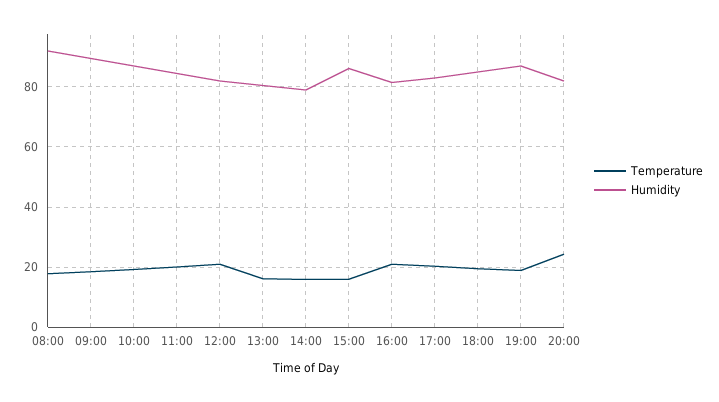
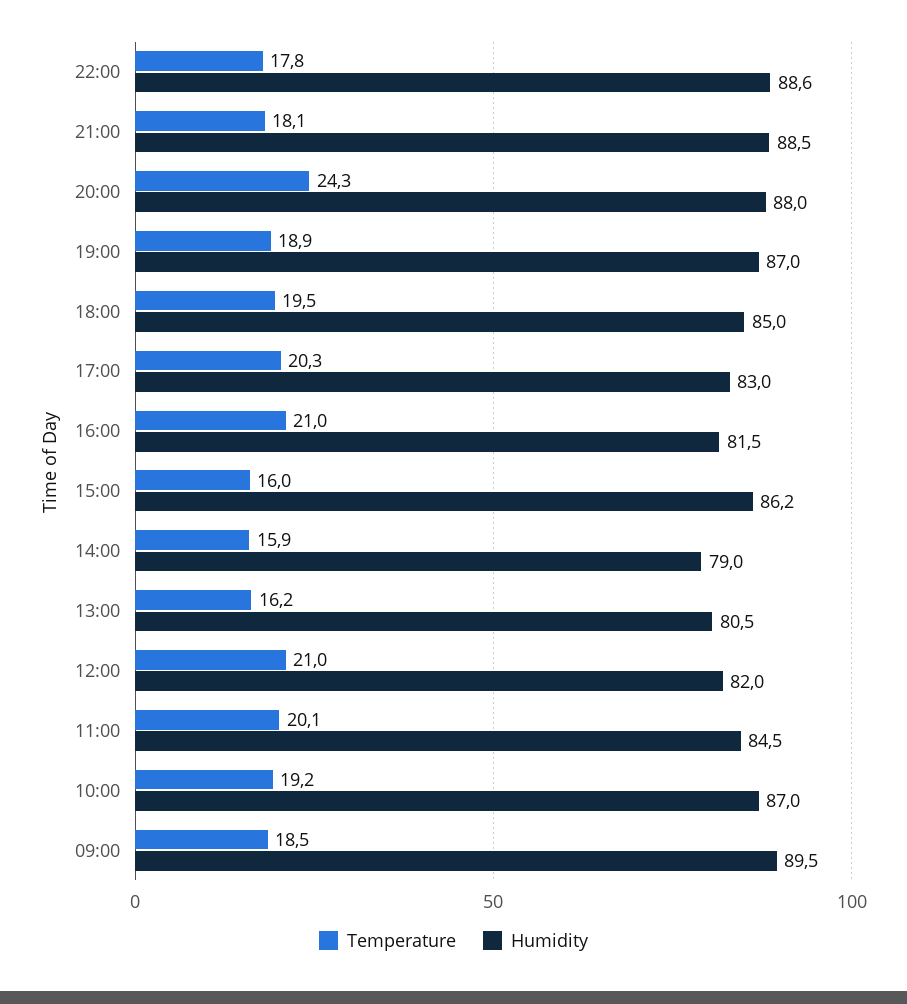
Temperature, 08:00: 18 -> none
Humidity, 08:00: 92 -> none
Humidity, 20:00: 82 -> 88
Temperature, 22:00: none -> 17.8
Humidity, 22:00: none -> 88.6
Temperature, 21:00: none -> 18.1
Humidity, 21:00: none -> 88.5

